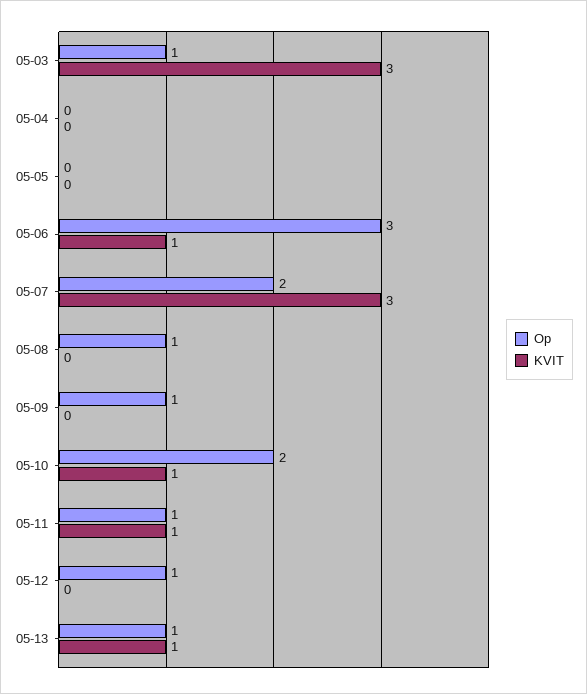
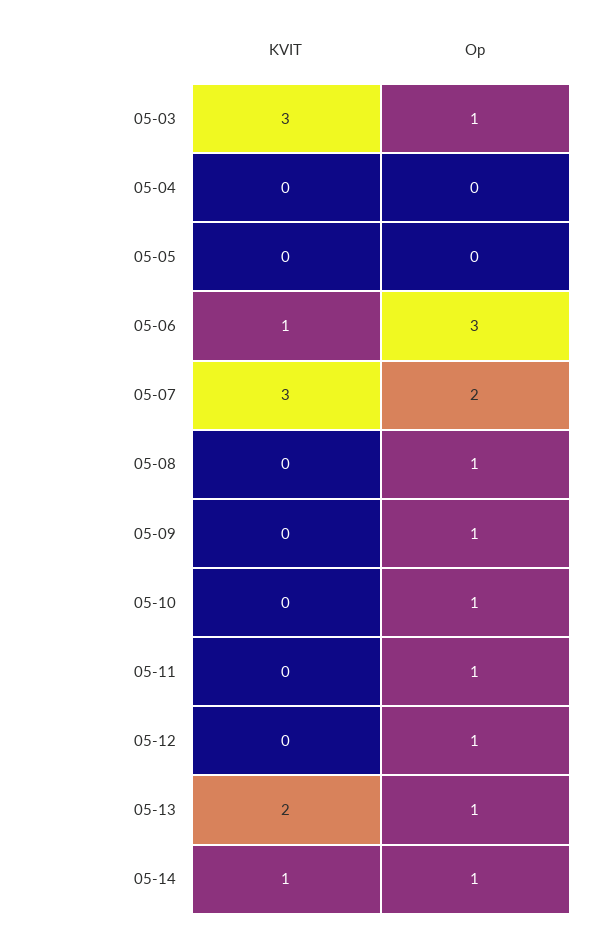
Op, 05-10: 2 -> 1
KVIT, 05-10: 1 -> 0
KVIT, 05-11: 1 -> 0
KVIT, 05-13: 1 -> 2
KVIT, 05-14: none -> 1
Op, 05-14: none -> 1

